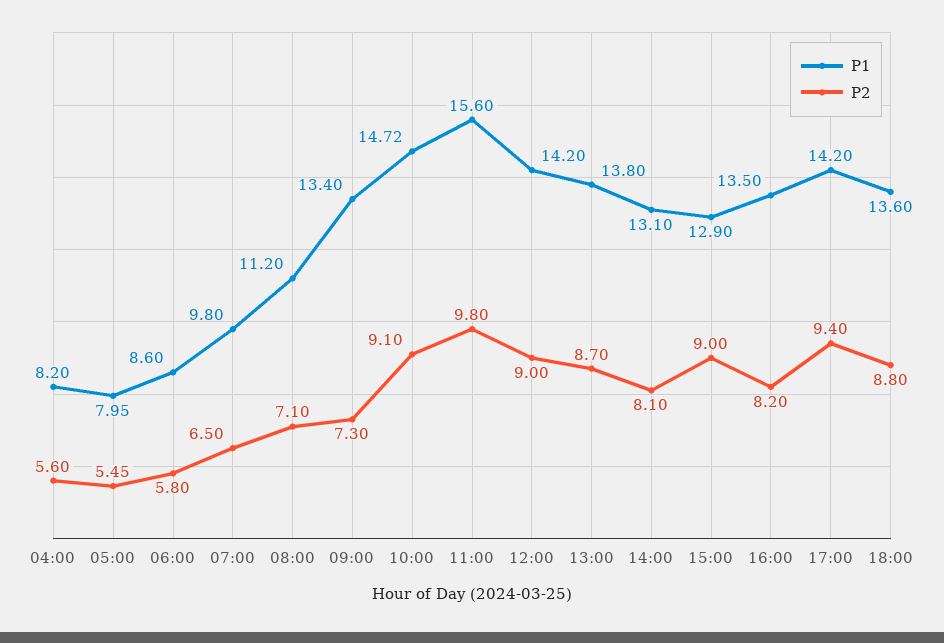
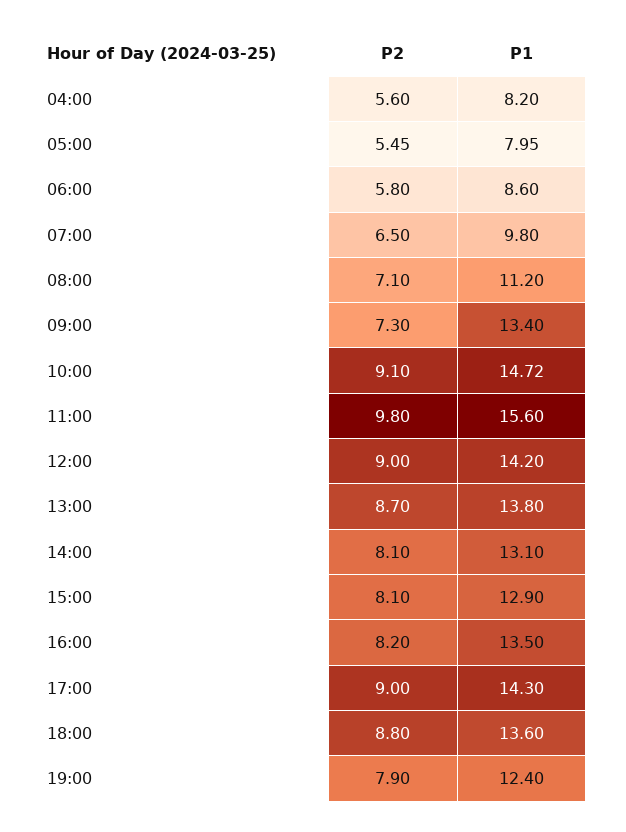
P2, 15:00: 9 -> 8.1
P1, 17:00: 14.2 -> 14.3
P2, 17:00: 9.4 -> 9
P2, 19:00: none -> 7.9
P1, 19:00: none -> 12.4

